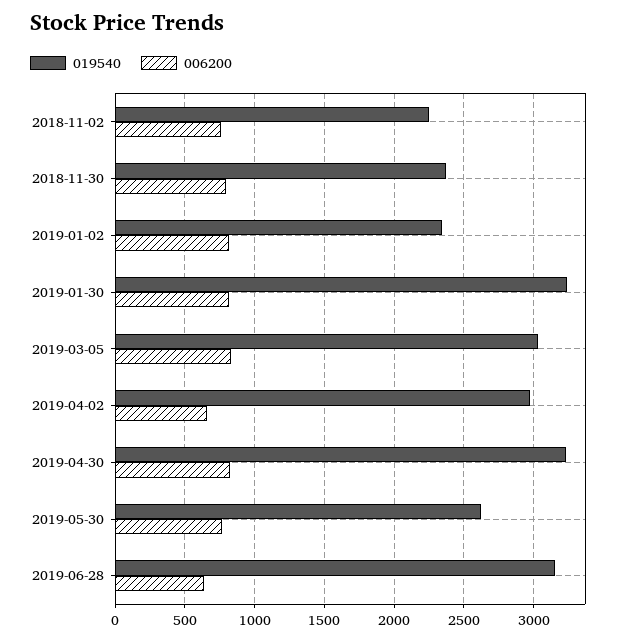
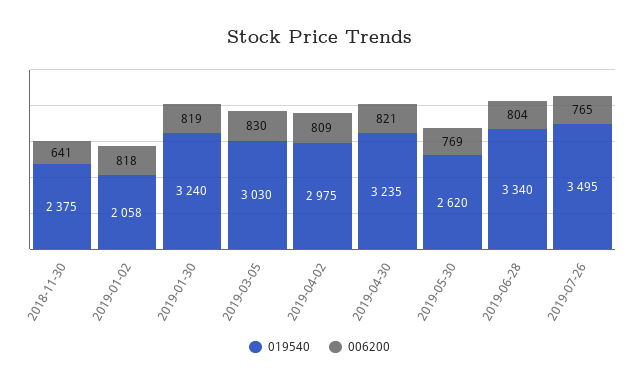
019540, 2018-11-02: 2250 -> none
006200, 2018-11-02: 750 -> none
006200, 2018-11-30: 800 -> 641
019540, 2019-01-02: 2350 -> 2058
006200, 2019-04-02: 650 -> 809
019540, 2019-06-28: 3150 -> 3340
006200, 2019-06-28: 650 -> 804
019540, 2019-07-26: none -> 3495
006200, 2019-07-26: none -> 765

